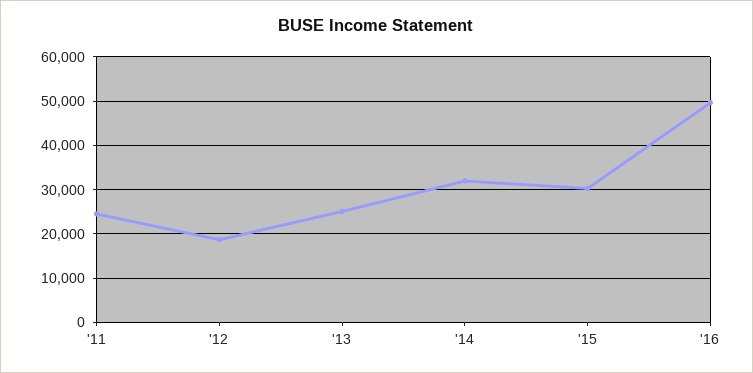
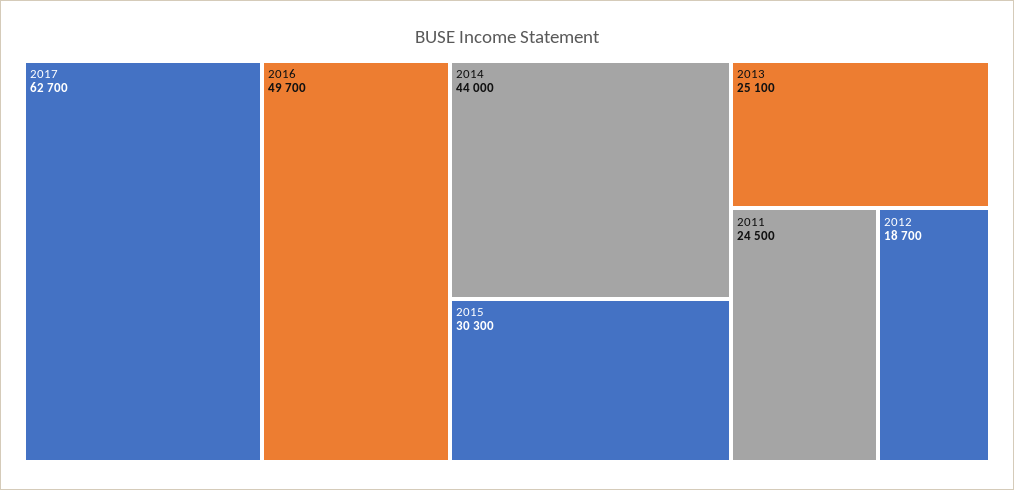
'14: 32000 -> 44000
2017: none -> 62700

